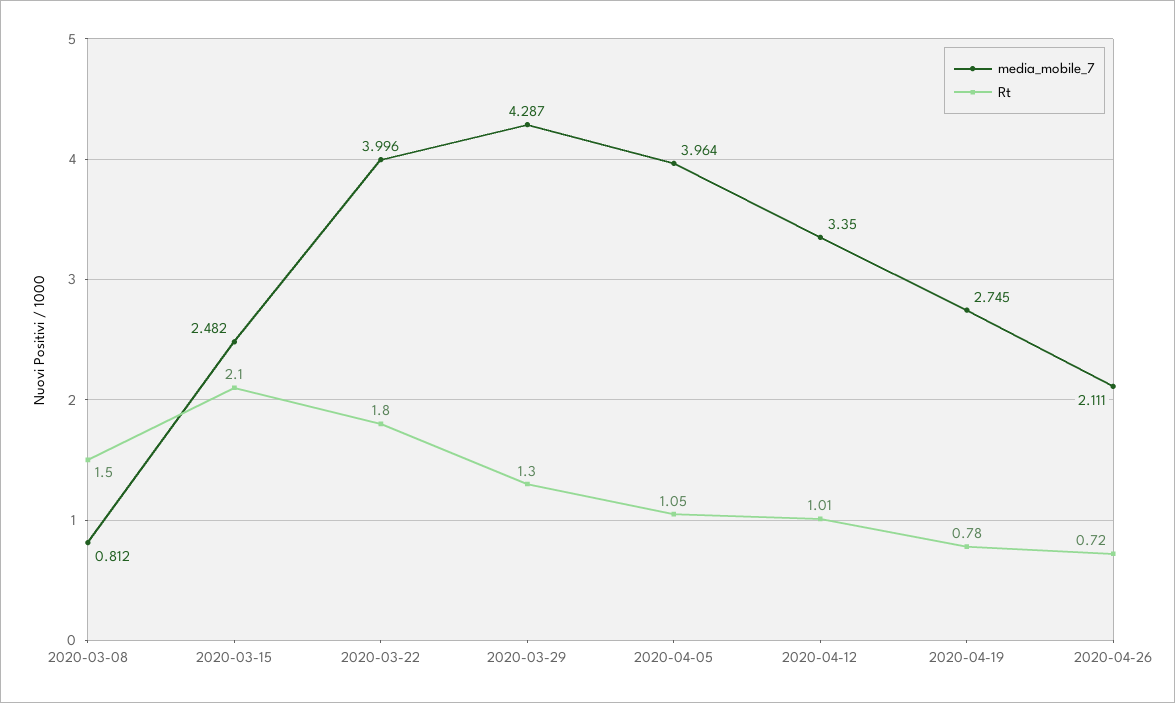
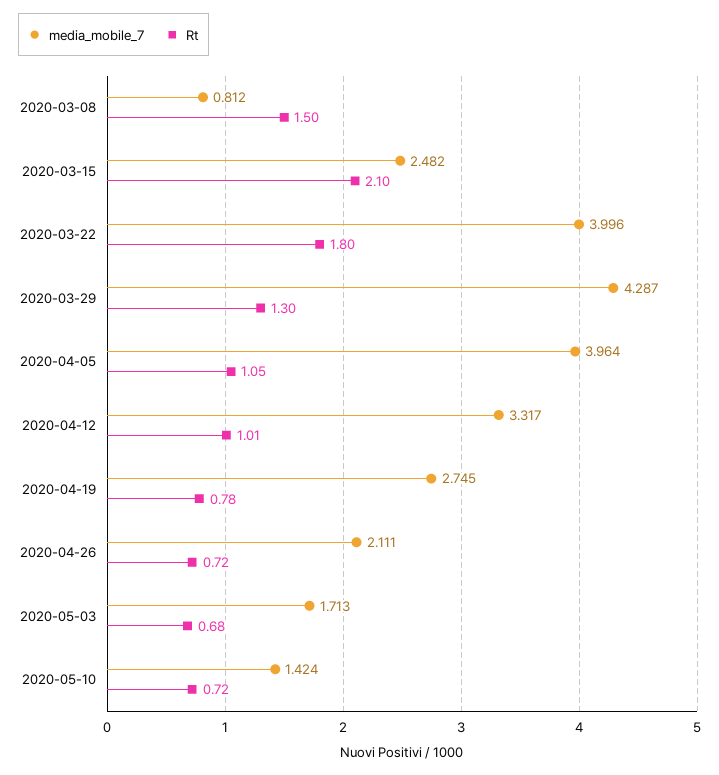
media_mobile_7, 2020-04-12: 3.35 -> 3.317
media_mobile_7, 2020-05-03: none -> 1.713
Rt, 2020-05-03: none -> 0.68
media_mobile_7, 2020-05-10: none -> 1.424
Rt, 2020-05-10: none -> 0.72

